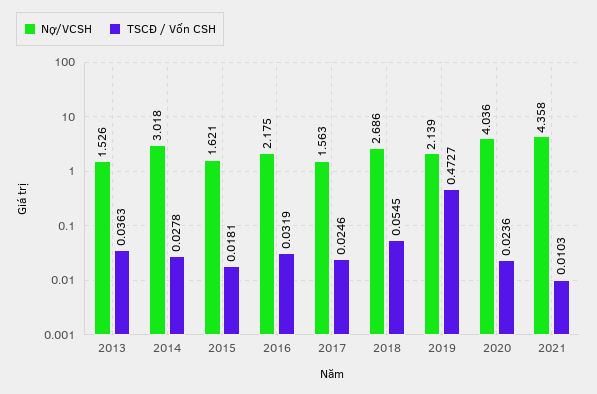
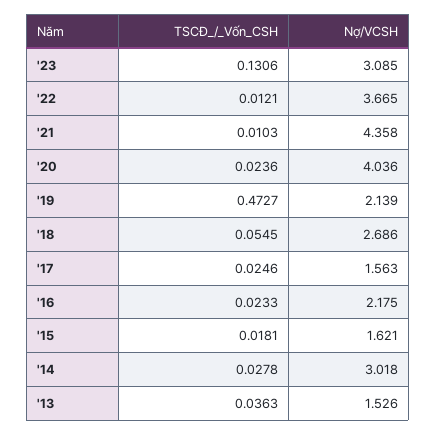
TSCĐ / Vốn CSH, 2016: 0.0319 -> 0.0233
TSCĐ / Vốn CSH, '23: none -> 0.1306
Nợ/VCSH, '23: none -> 3.085
TSCĐ / Vốn CSH, '22: none -> 0.0121
Nợ/VCSH, '22: none -> 3.665

